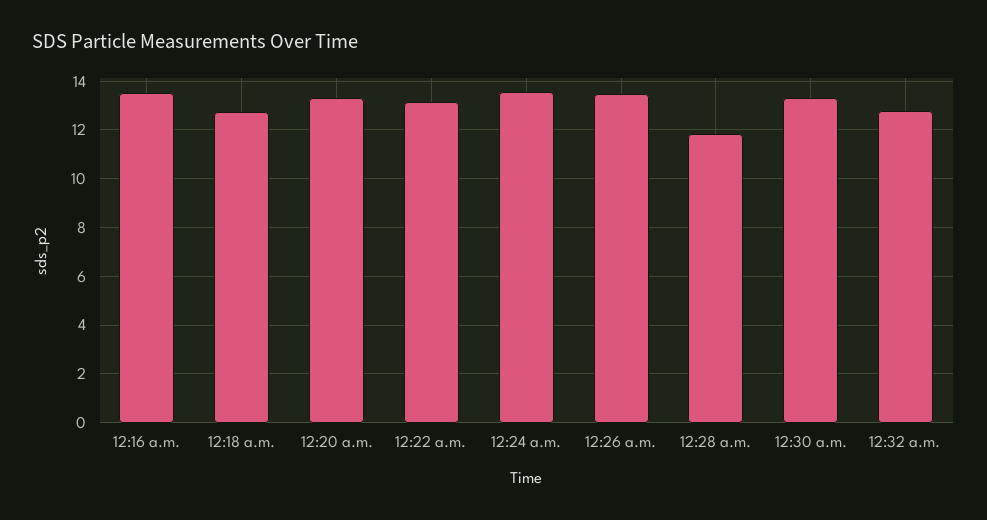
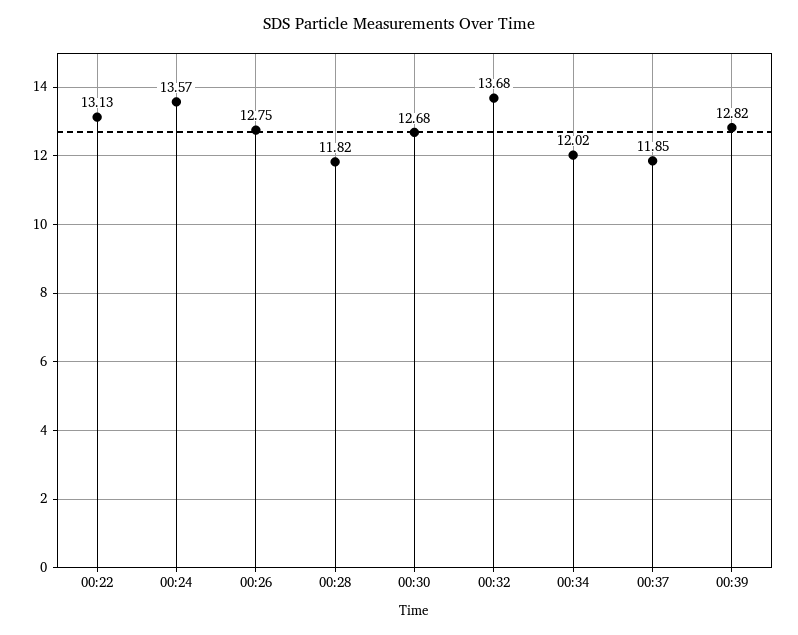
12:16 a.m.: 13.5 -> none
12:18 a.m.: 12.75 -> none
12:20 a.m.: 13.25 -> none
12:26 a.m.: 13.5 -> 12.75
12:30 a.m.: 13.25 -> 12.68
12:32 a.m.: 12.75 -> 13.68
00:34: none -> 12.02
00:37: none -> 11.85
00:39: none -> 12.82

